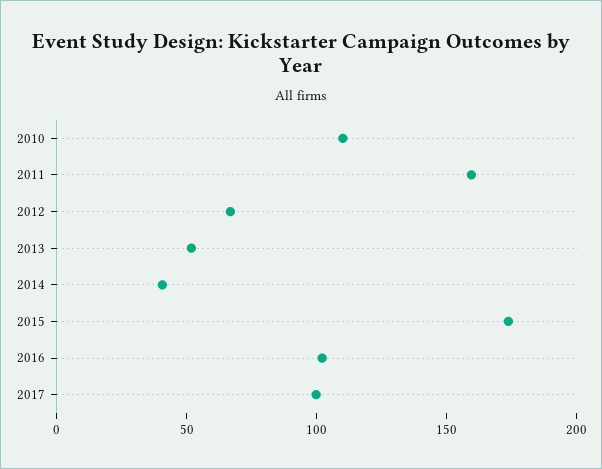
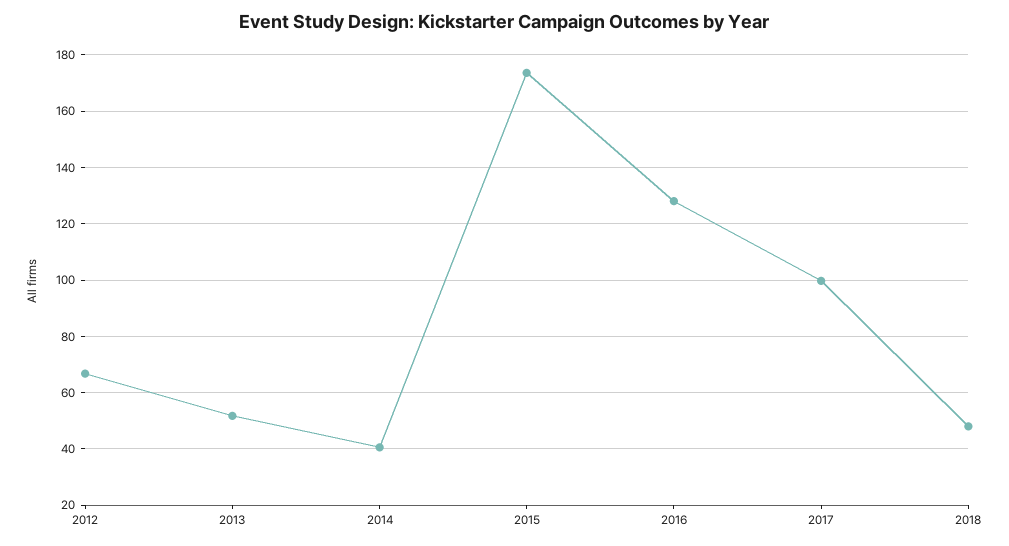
2010: 110 -> none
2011: 160 -> none
2016: 100 -> 127.5
2018: none -> 47.5

